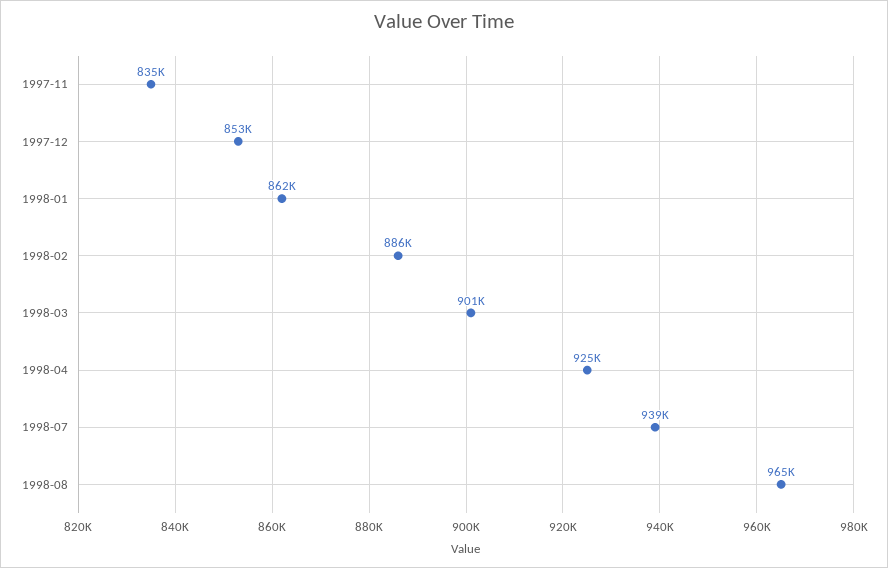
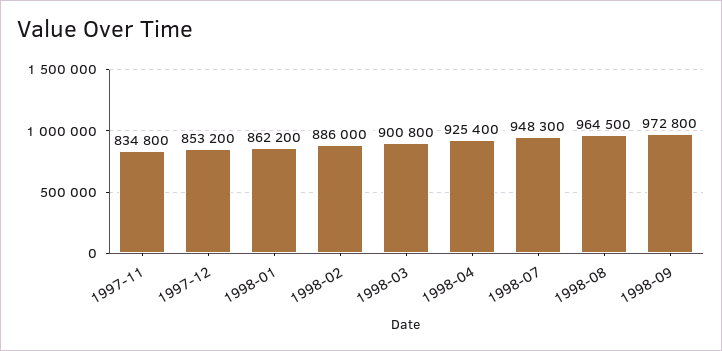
1998-07: 939000 -> 948300
1998-09: none -> 972800

